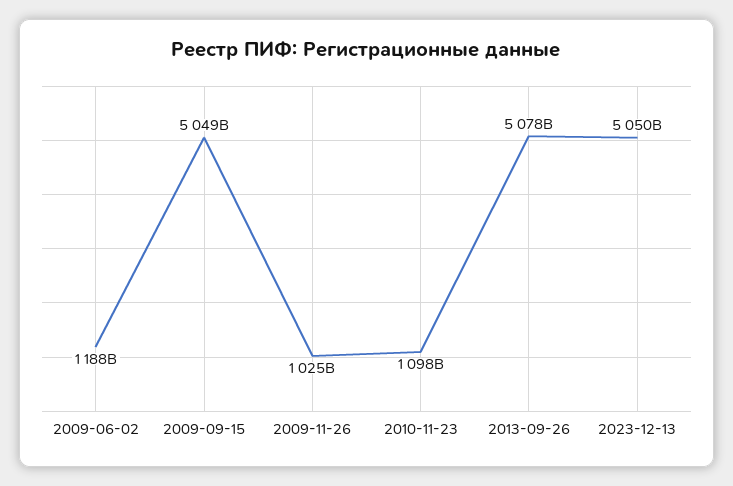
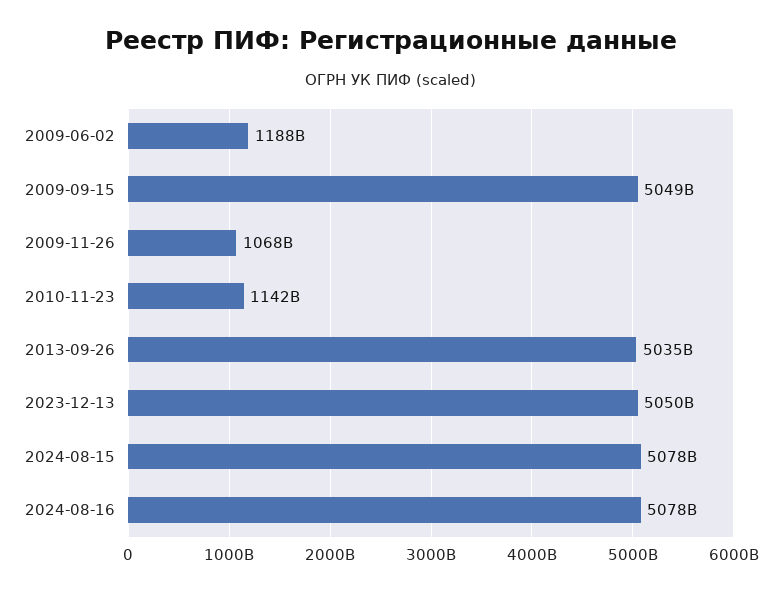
2009-11-26: 1025000000000 -> 1068000000000
2010-11-23: 1098000000000 -> 1142000000000
2013-09-26: 5078000000000 -> 5035000000000
2024-08-15: none -> 5078000000000
2024-08-16: none -> 5078000000000

